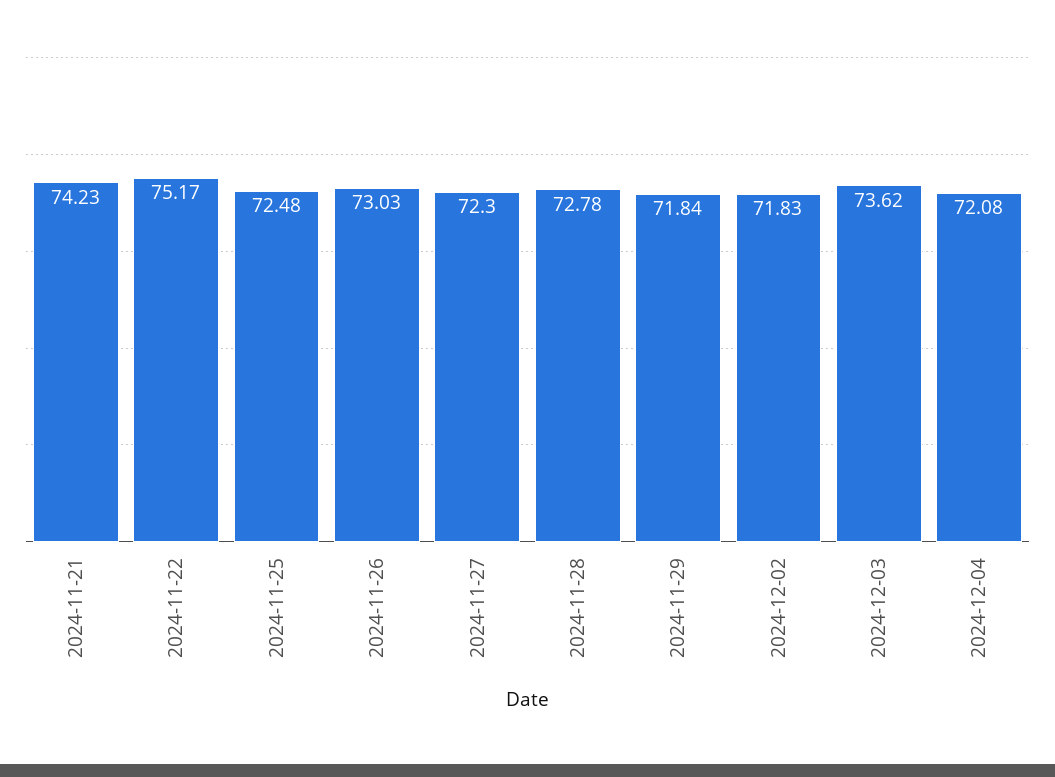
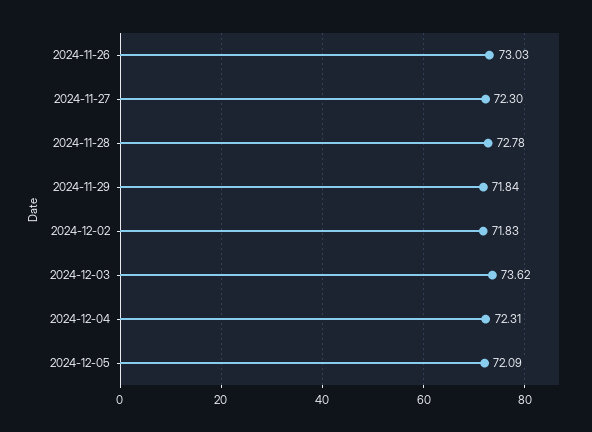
2024-11-21: 74.23 -> none
2024-11-22: 75.17 -> none
2024-11-25: 72.48 -> none
2024-12-04: 72.08 -> 72.31
2024-12-05: none -> 72.09

